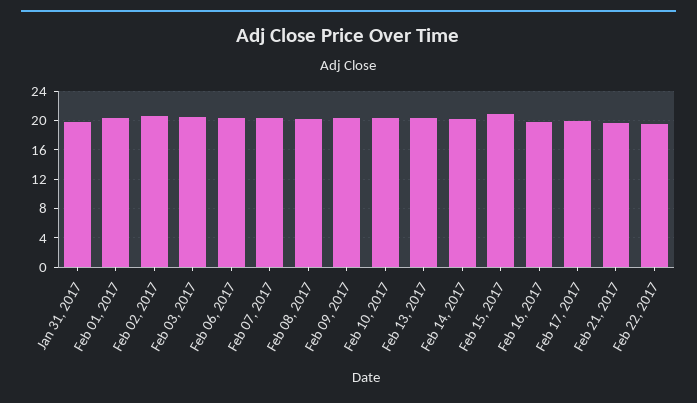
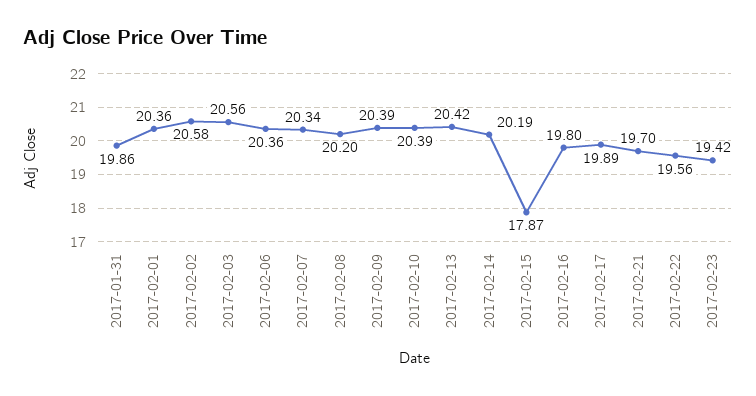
Feb 15, 2017: 21 -> 17.87
2017-02-23: none -> 19.42

